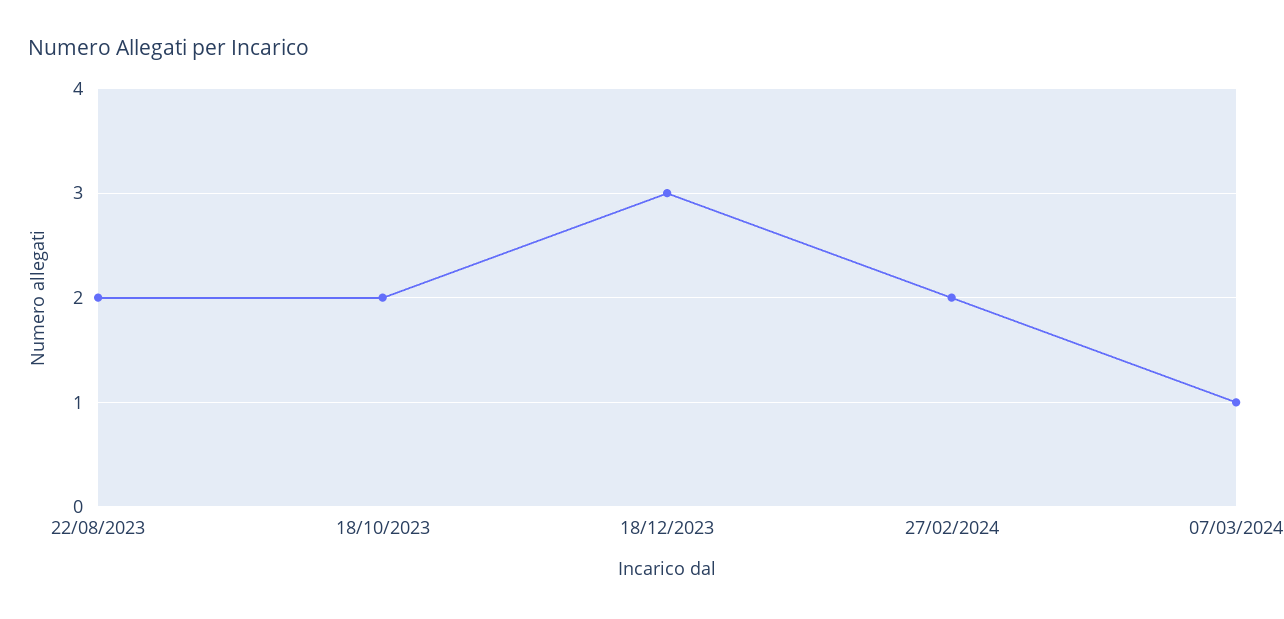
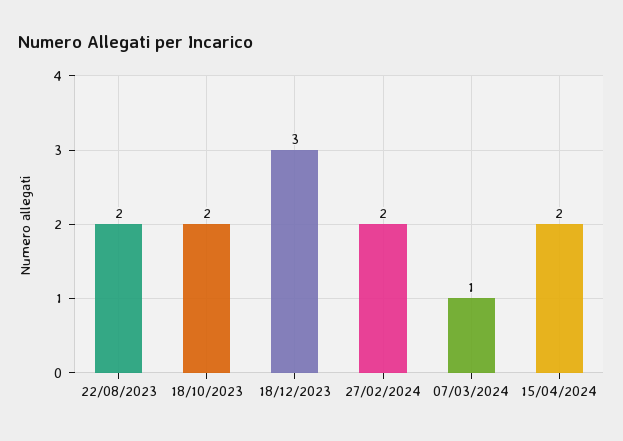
15/04/2024: none -> 2

